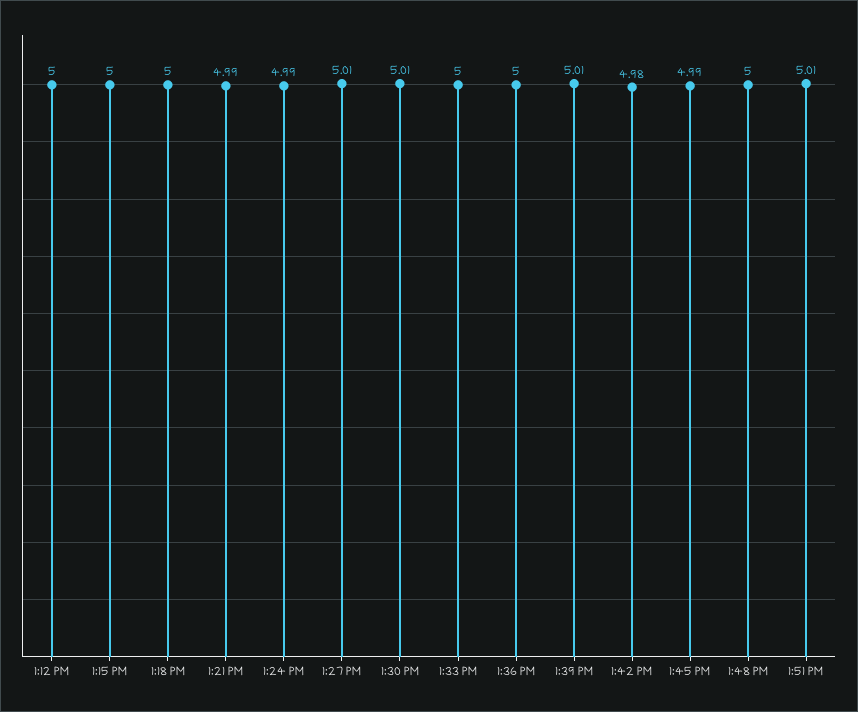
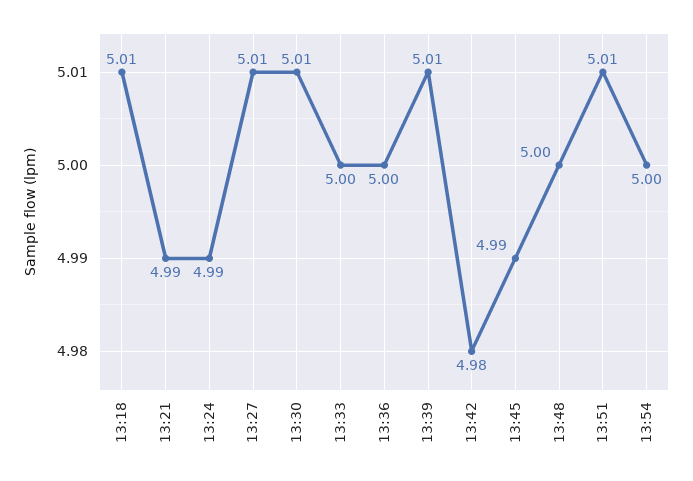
1:12 PM: 5 -> none
1:15 PM: 5 -> none
1:18 PM: 5 -> 5.01
13:54: none -> 5

